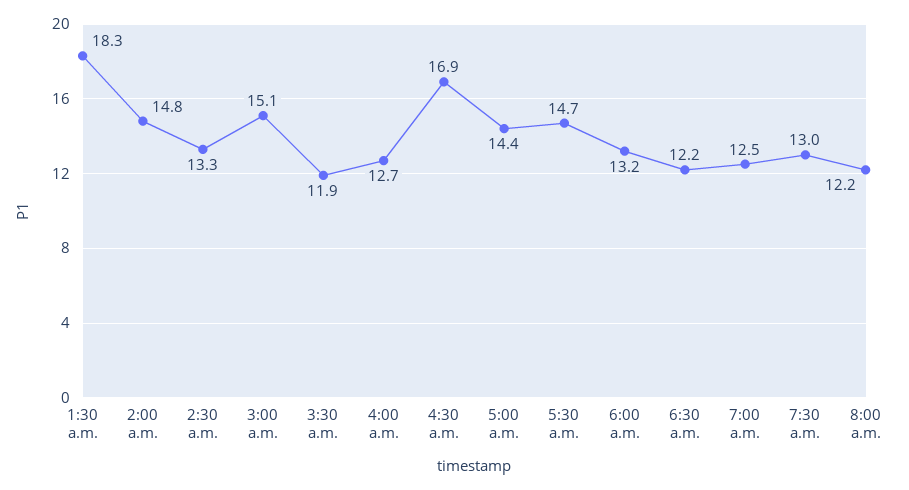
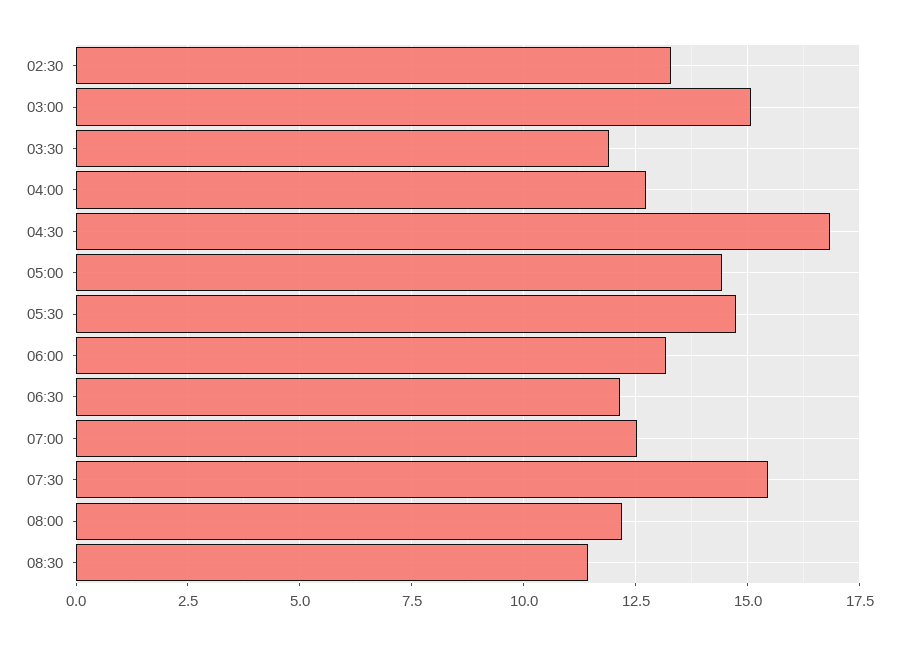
1:30 a.m.: 18.3 -> none
2:00 a.m.: 14.8 -> none
7:30 a.m.: 13 -> 15.5
08:30: none -> 11.5

